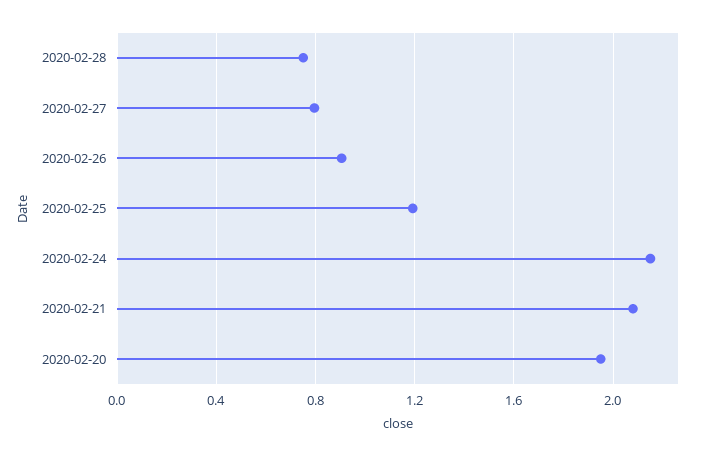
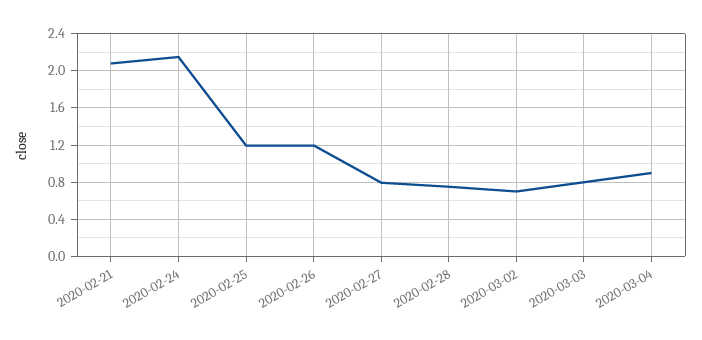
2020-02-26: 0.9 -> 1.2
2020-02-20: 1.95 -> none
2020-03-02: none -> 0.7
2020-03-03: none -> 0.8
2020-03-04: none -> 0.9

